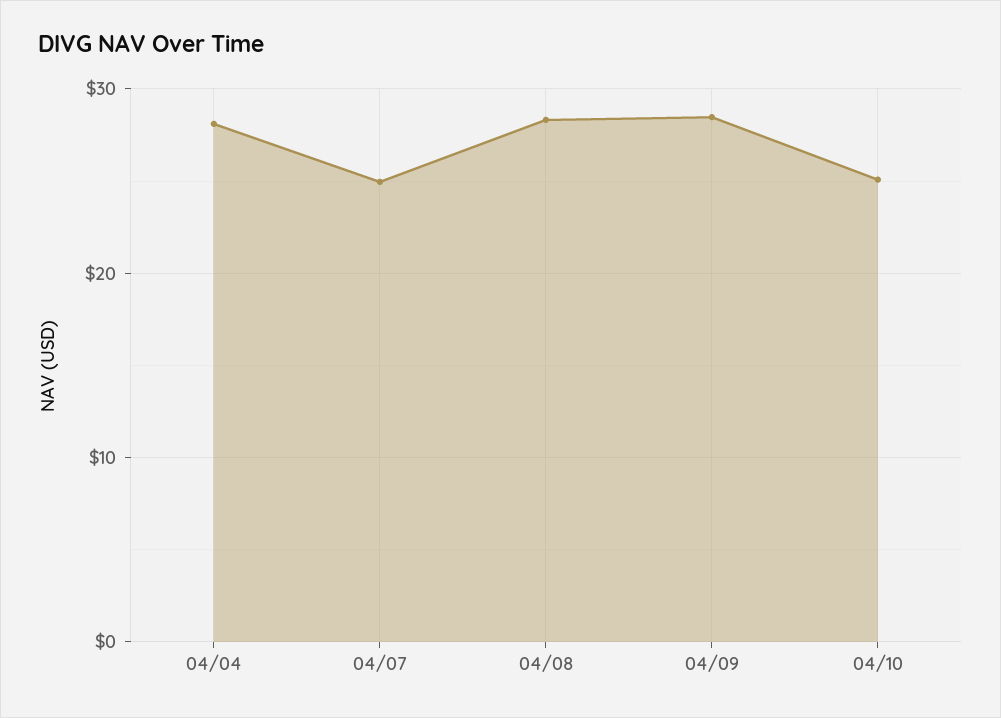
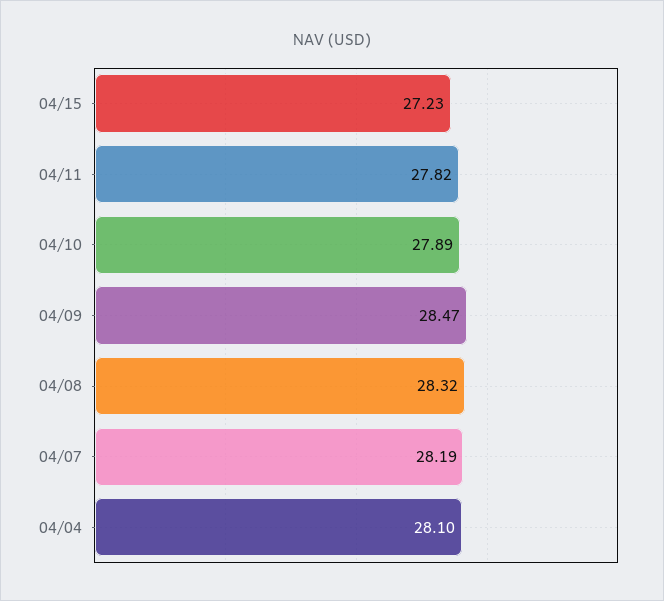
04/07: 25 -> 28.19
04/10: 25 -> 27.89
04/15: none -> 27.23
04/11: none -> 27.82

